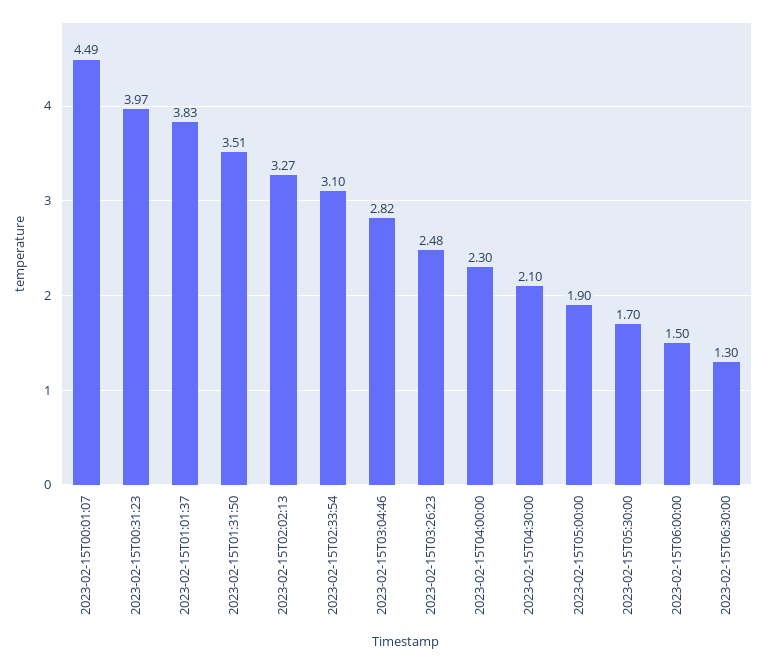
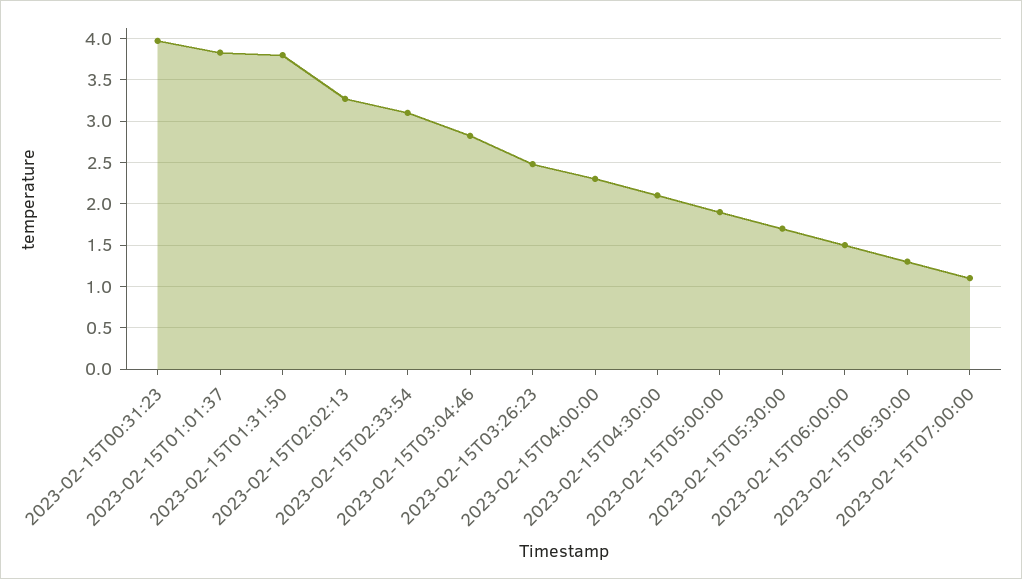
2023-02-15T00:01:07: 4.49 -> none
2023-02-15T01:31:50: 3.51 -> 3.8
2023-02-15T07:00:00: none -> 1.1

